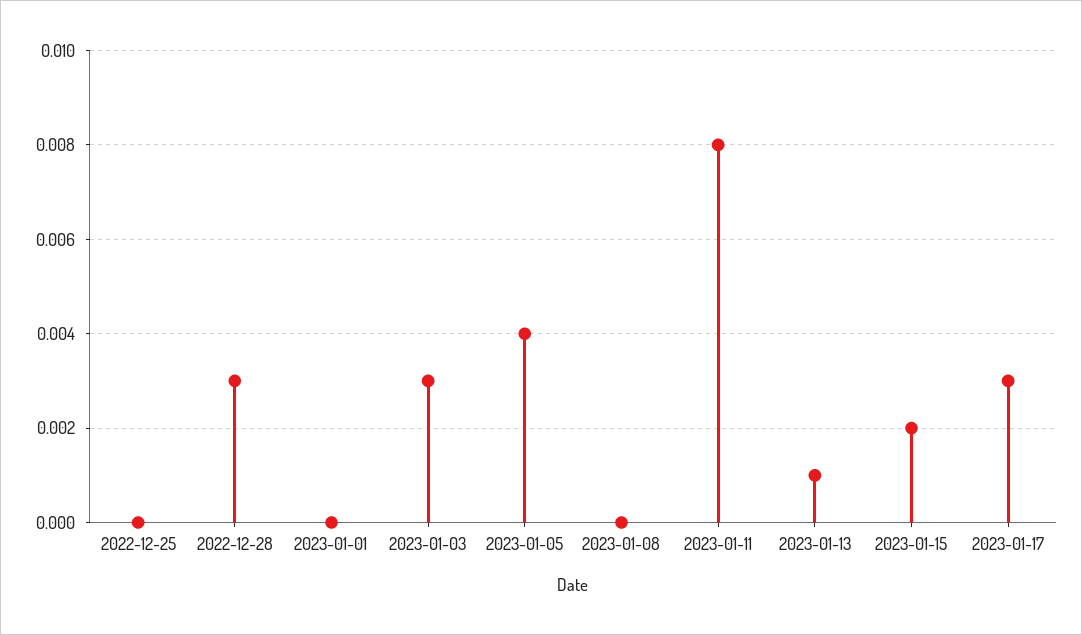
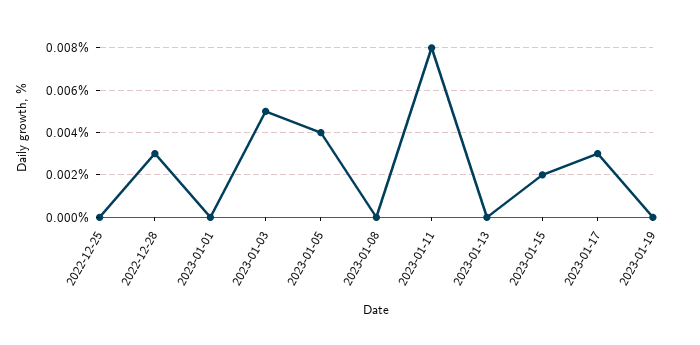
2023-01-03: 0.003 -> 0.005
2023-01-13: 0.001 -> 0
2023-01-19: none -> 0

